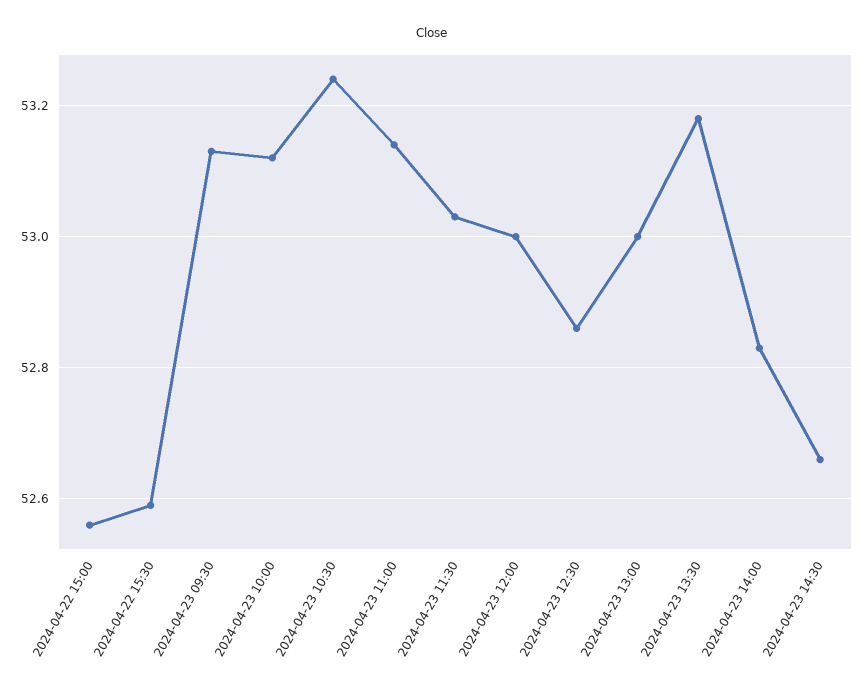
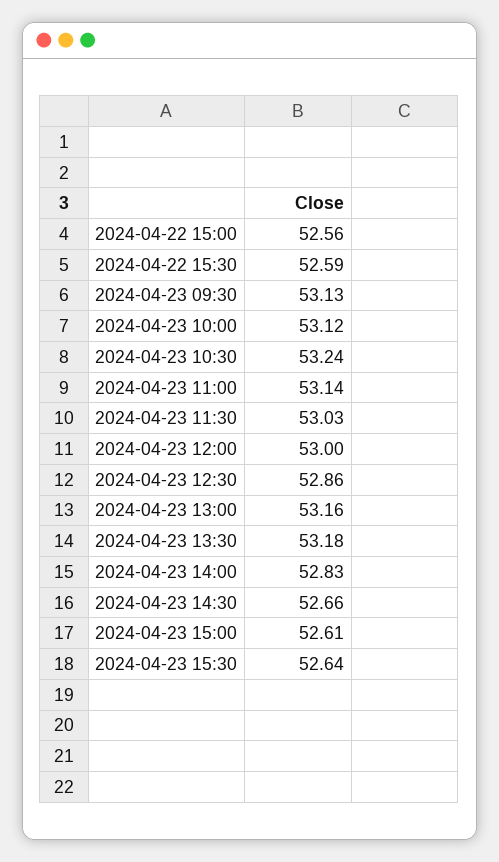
2024-04-23 13:00: 53 -> 53.16
2024-04-23 15:00: none -> 52.61
2024-04-23 15:30: none -> 52.64

